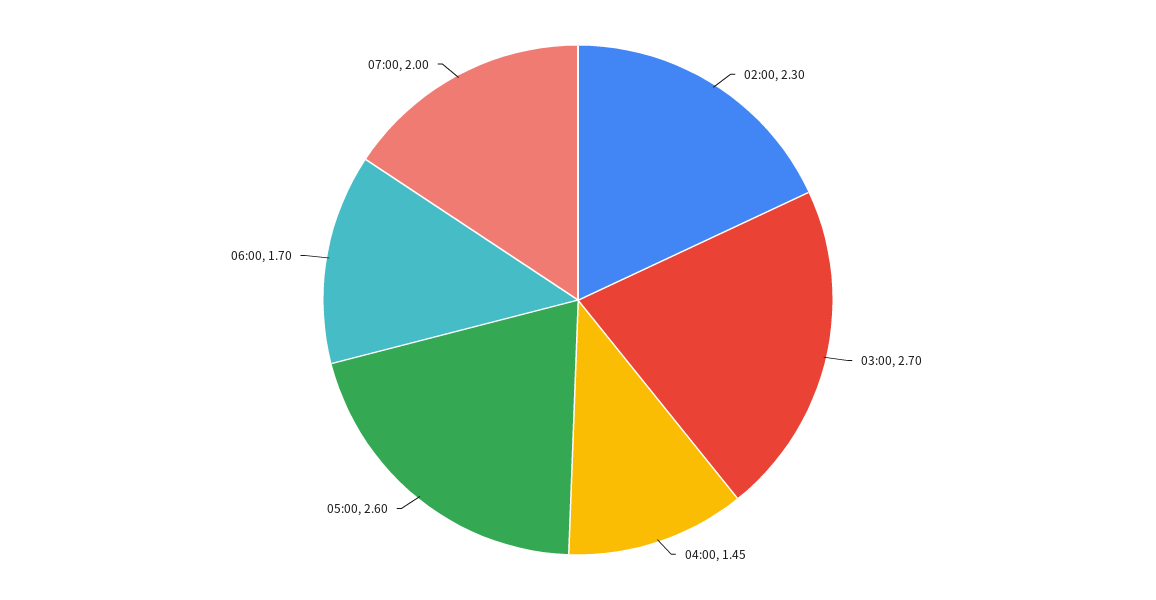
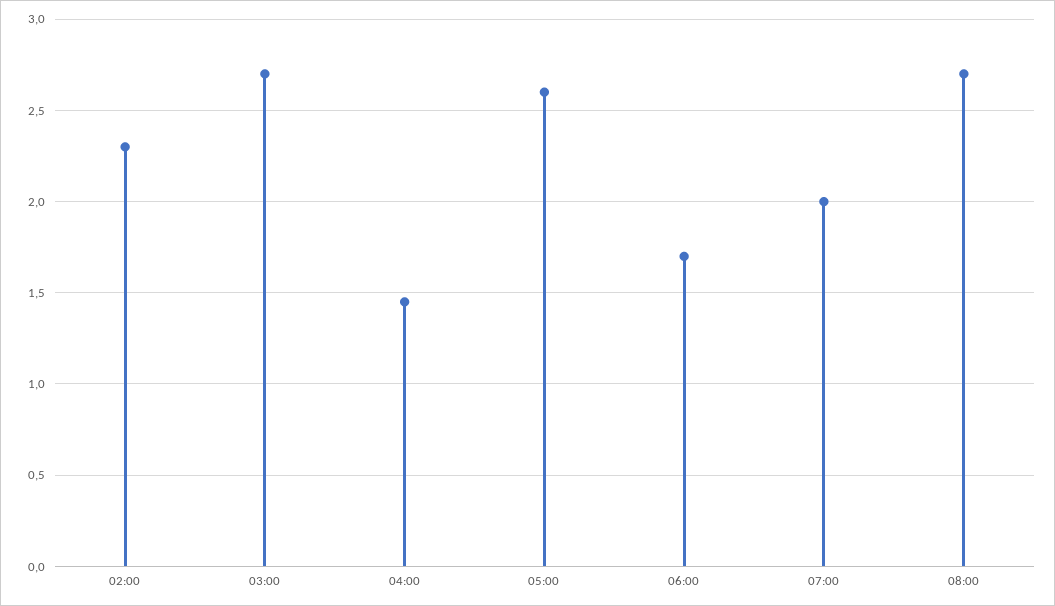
08:00: none -> 2.7

